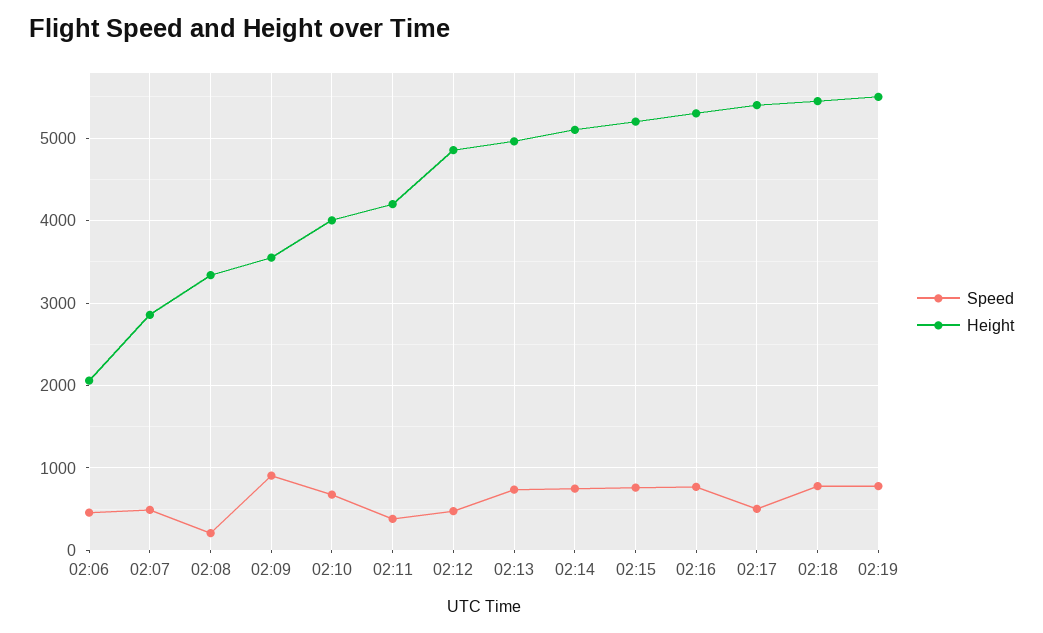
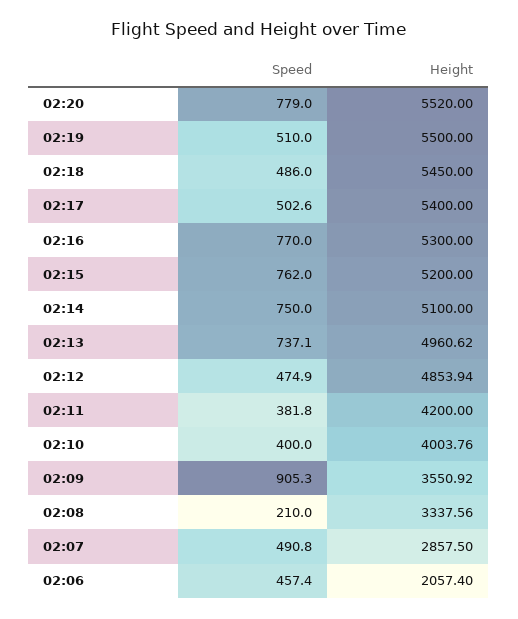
Speed, 02:10: 700 -> 400
Speed, 02:18: 800 -> 486
Speed, 02:19: 800 -> 510
Speed, 02:20: none -> 779
Height, 02:20: none -> 5520

